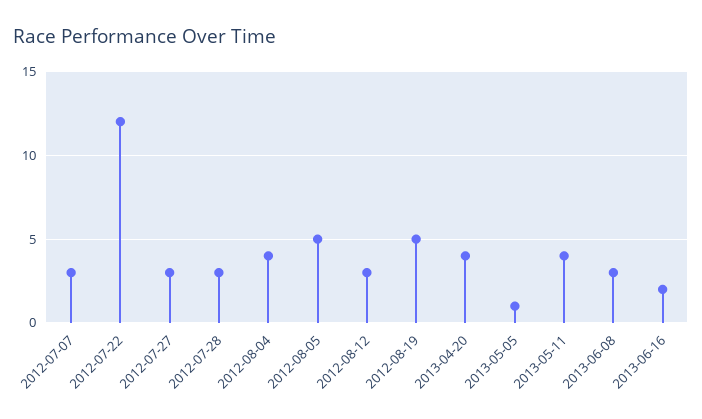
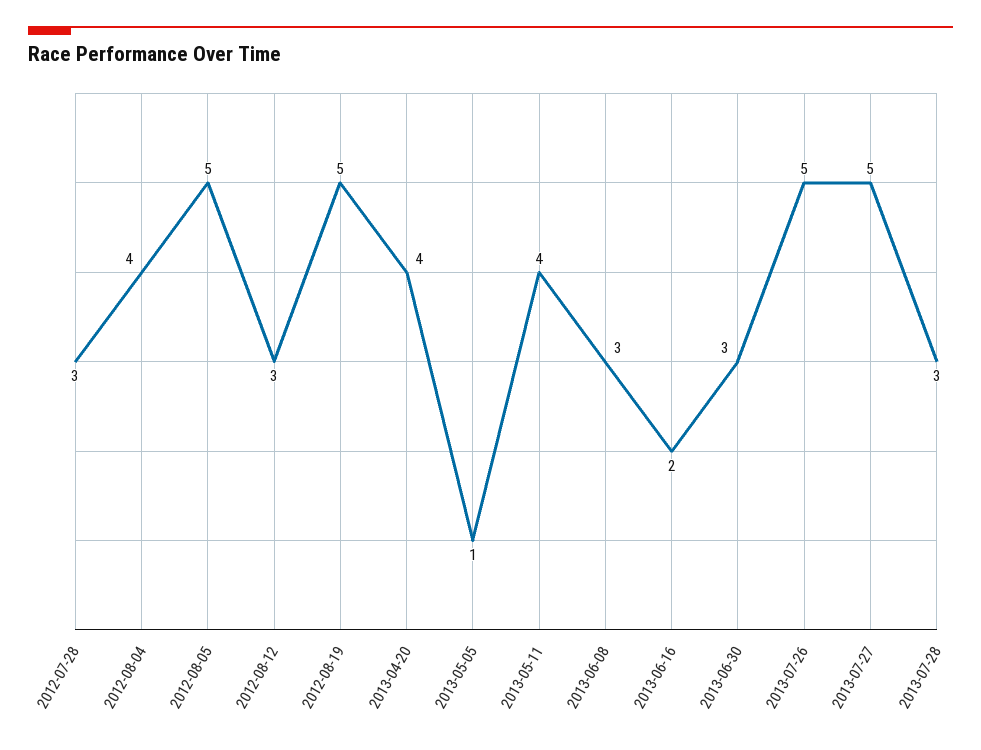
2012-07-07: 3 -> none
2012-07-22: 12 -> none
2012-07-27: 3 -> none
2013-06-30: none -> 3
2013-07-26: none -> 5
2013-07-27: none -> 5
2013-07-28: none -> 3

